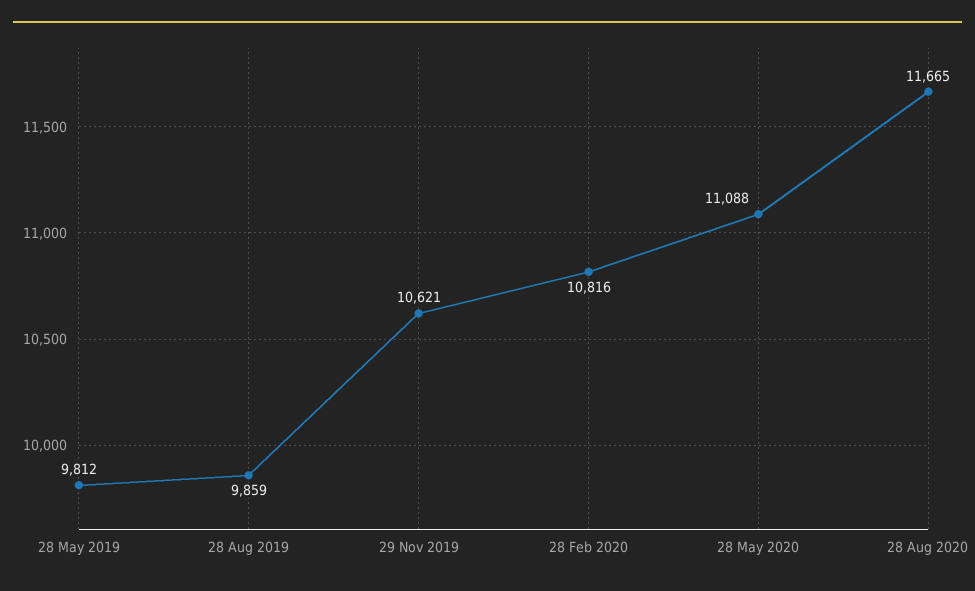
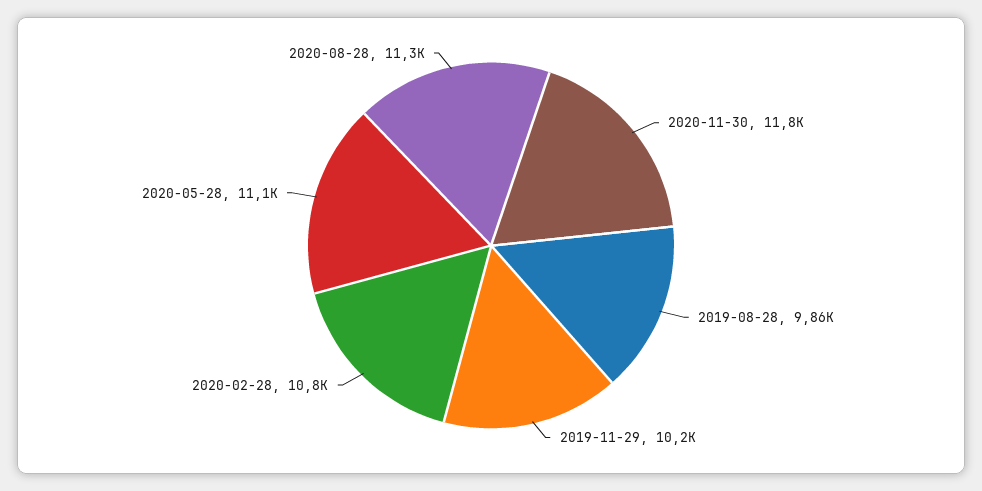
28 May 2019: 9812 -> none
29 Nov 2019: 10621 -> 10200
28 Aug 2020: 11665 -> 11300
2020-11-30: none -> 11800

